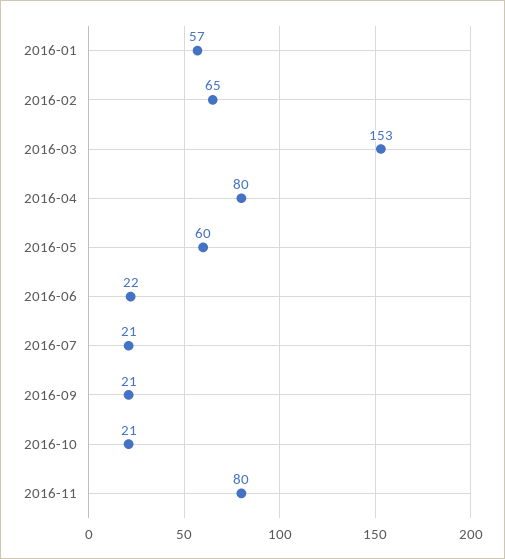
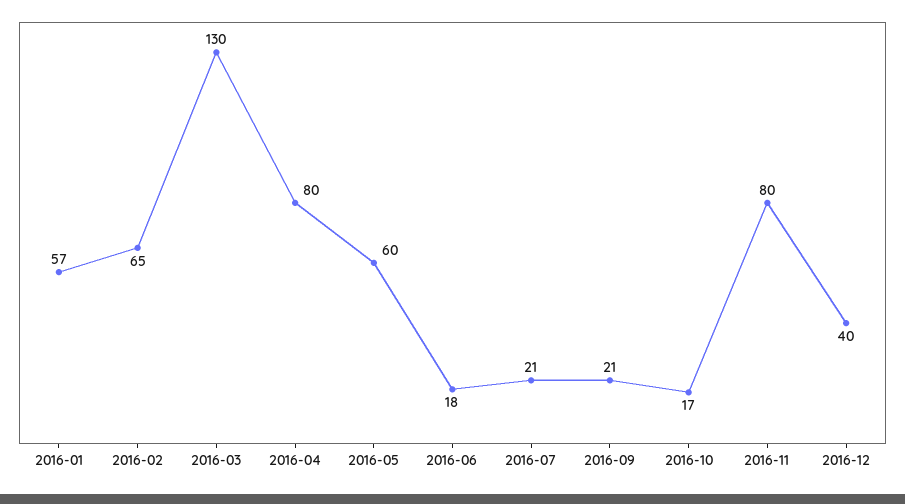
2016-03: 153 -> 130
2016-06: 22 -> 18
2016-10: 21 -> 17
2016-12: none -> 40

